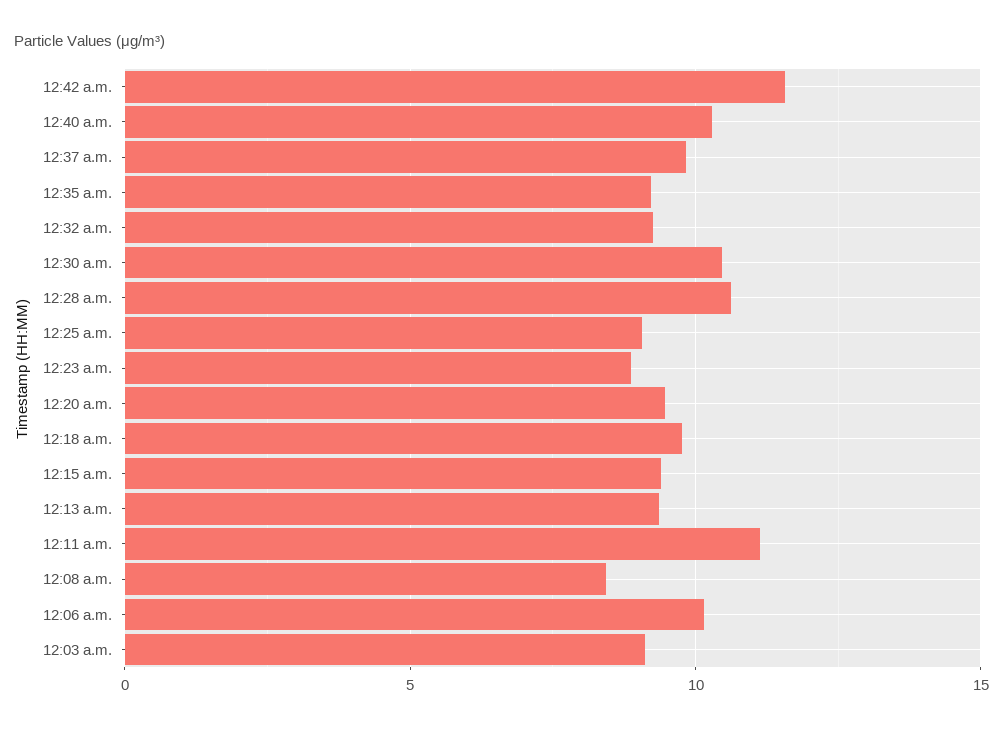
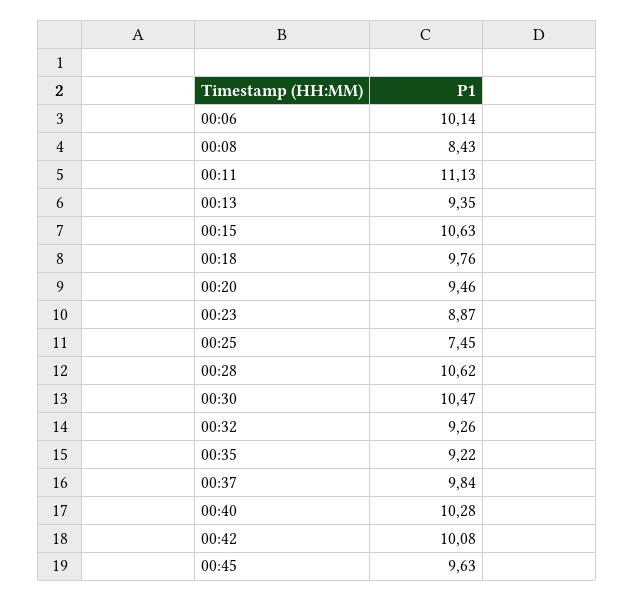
12:42 a.m.: 11.5 -> 10.08
12:25 a.m.: 9 -> 7.45
12:15 a.m.: 9.5 -> 10.63
12:03 a.m.: 9 -> none
00:45: none -> 9.63

